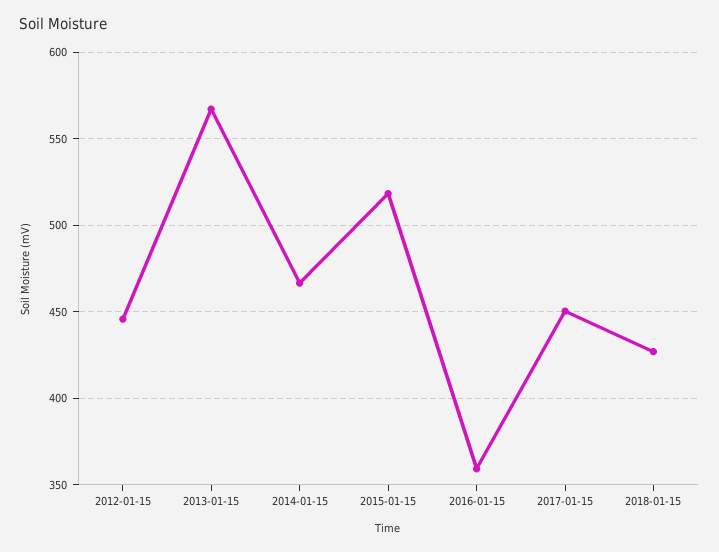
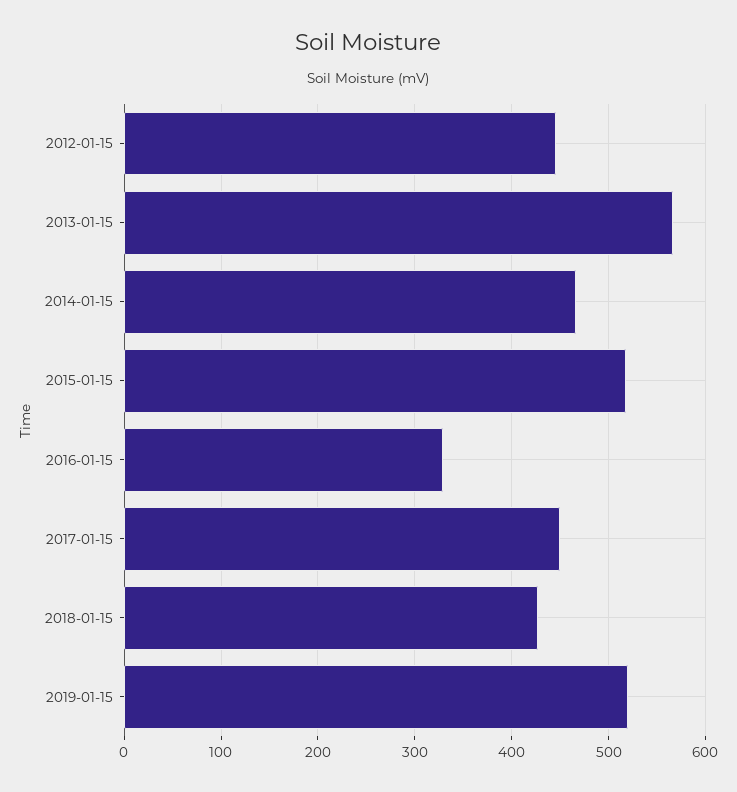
2016-01-15: 360 -> 330
2019-01-15: none -> 520

